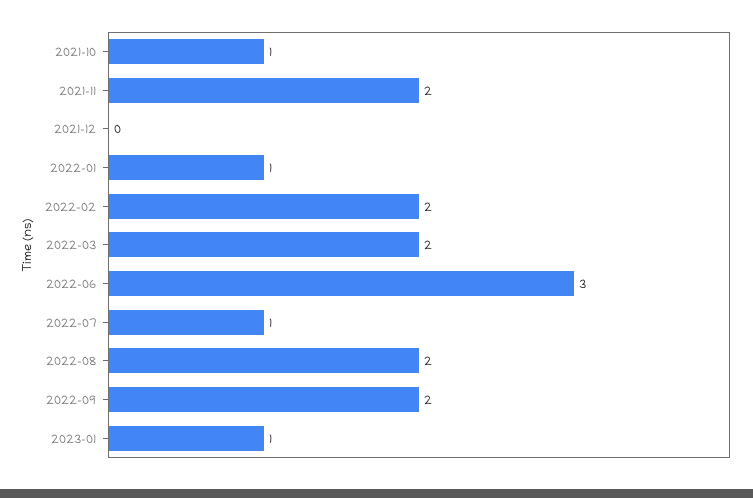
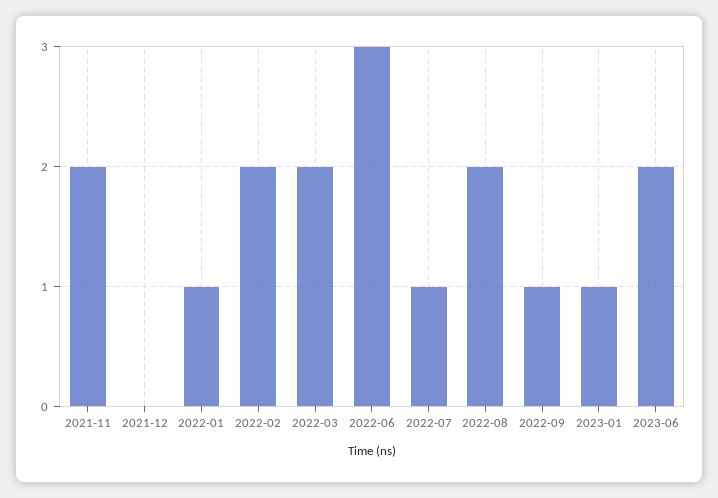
2021-10: 1 -> none
2022-09: 2 -> 1
2023-06: none -> 2

